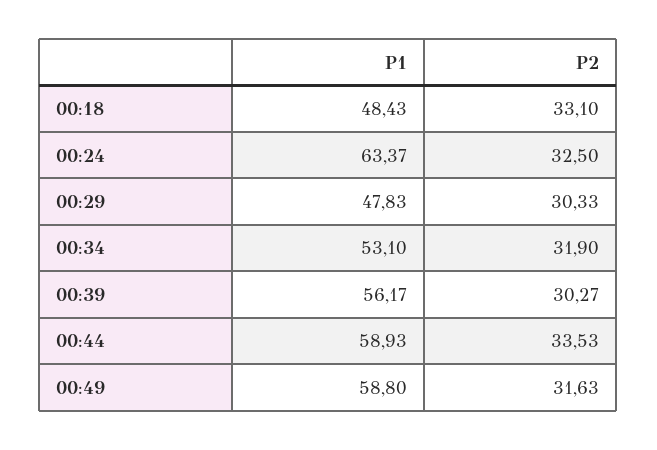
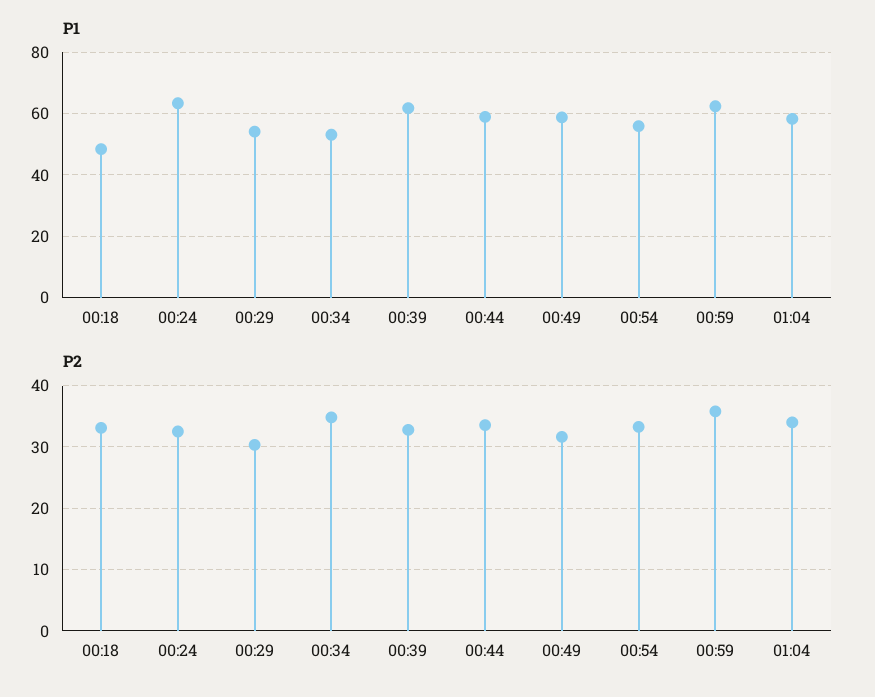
P1, 00:29: 47.83 -> 54
P2, 00:34: 31.9 -> 35
P1, 00:39: 56.17 -> 62
P2, 00:39: 30.27 -> 33
P1, 00:54: none -> 56
P1, 00:59: none -> 62
P1, 01:04: none -> 58
P2, 00:54: none -> 33
P2, 00:59: none -> 36
P2, 01:04: none -> 34

